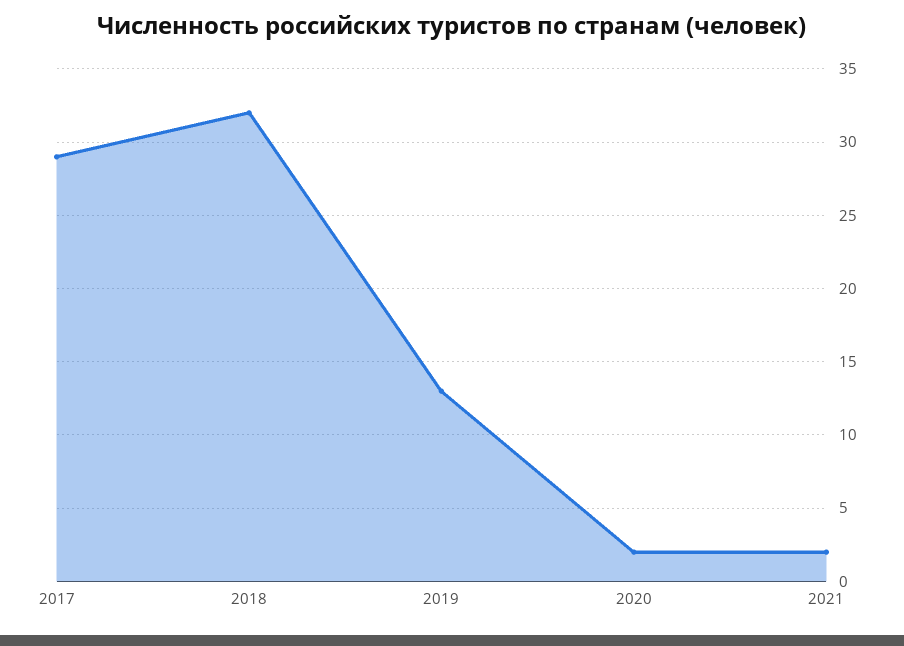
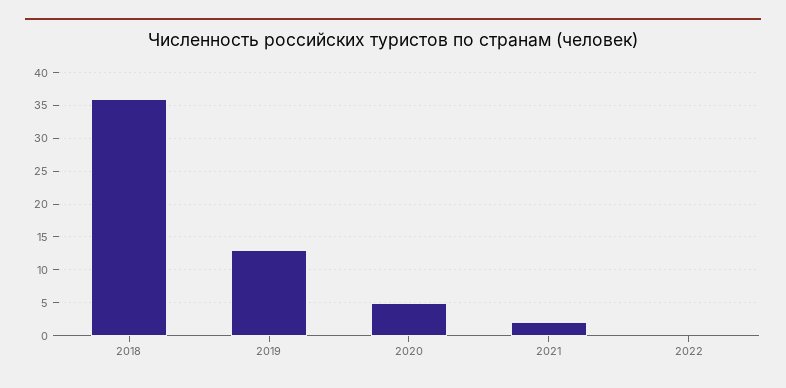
2017: 29 -> none
2018: 32 -> 36
2020: 2 -> 5
2022: none -> 0

